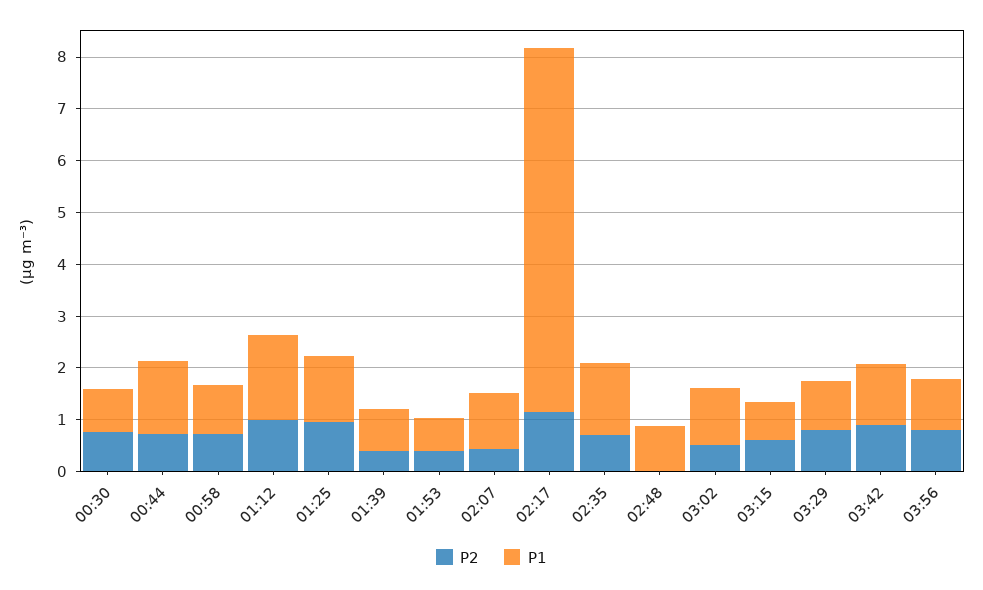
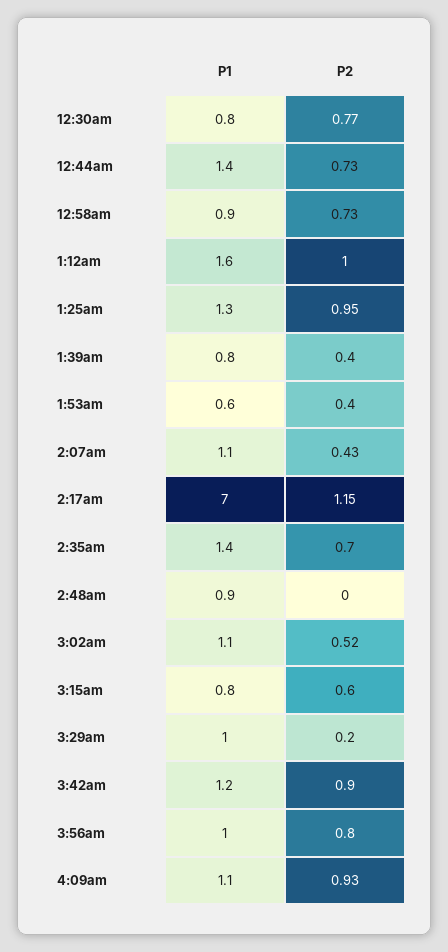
P2, 03:29: 0.8 -> 0.2
P1, 4:09am: none -> 1.1
P2, 4:09am: none -> 0.93

